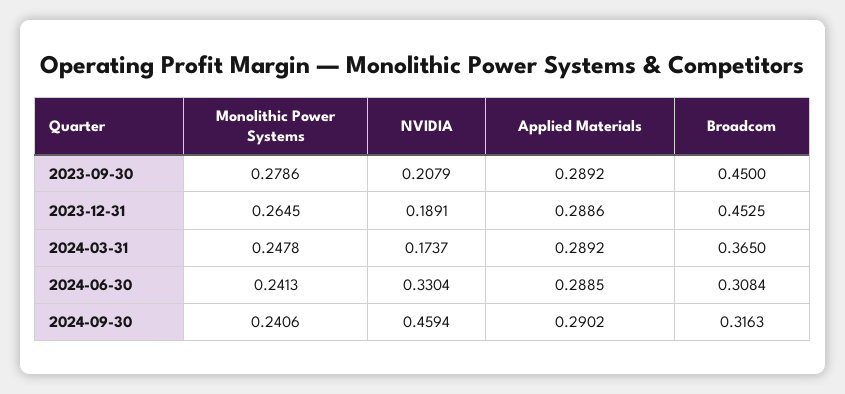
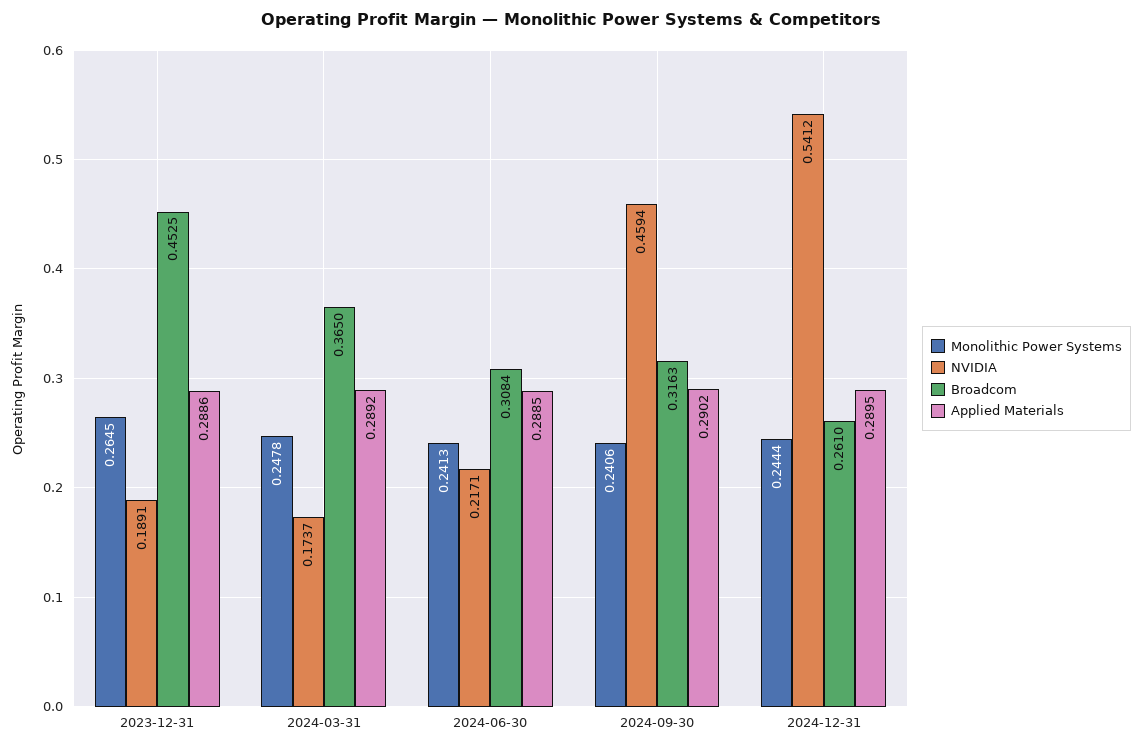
Monolithic Power Systems, 2023-09-30: 0.2786 -> none
NVIDIA, 2023-09-30: 0.2079 -> none
Applied Materials, 2023-09-30: 0.2892 -> none
Broadcom, 2023-09-30: 0.45 -> none
NVIDIA, 2024-06-30: 0.3304 -> 0.2171
Monolithic Power Systems, 2024-12-31: none -> 0.2444
NVIDIA, 2024-12-31: none -> 0.5412
Broadcom, 2024-12-31: none -> 0.261
Applied Materials, 2024-12-31: none -> 0.2895

